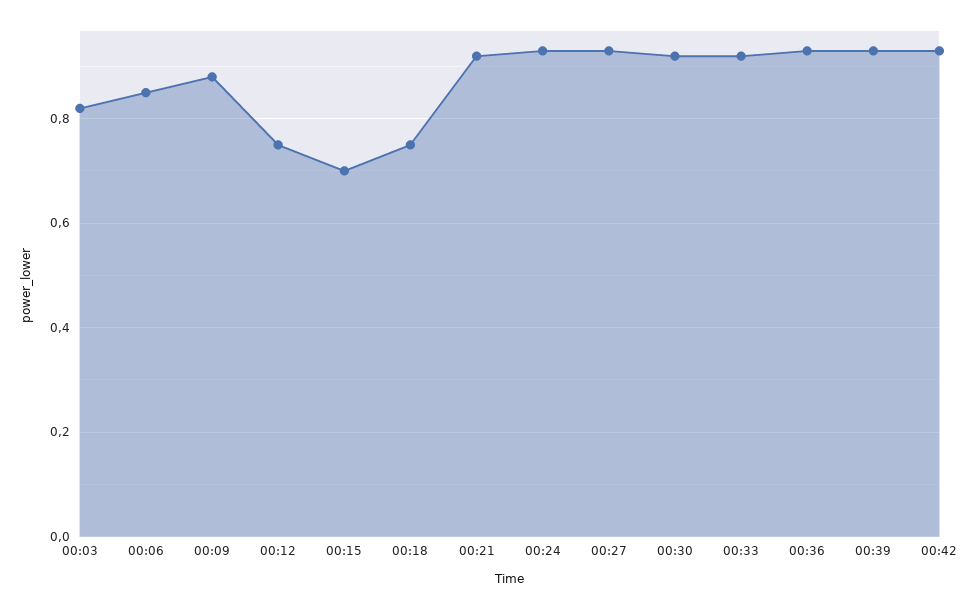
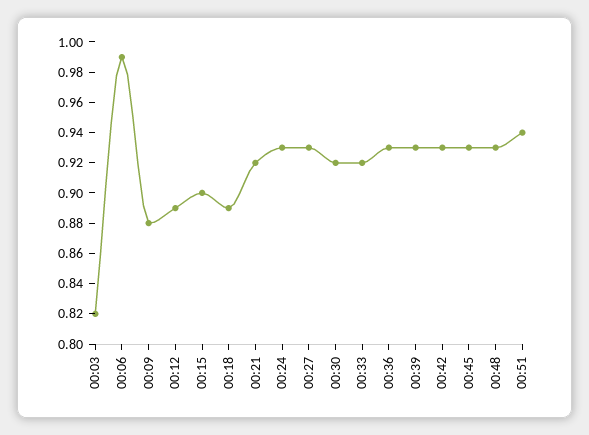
00:06: 0.85 -> 0.99
00:12: 0.75 -> 0.89
00:15: 0.7 -> 0.9
00:18: 0.75 -> 0.89
00:45: none -> 0.93
00:48: none -> 0.93
00:51: none -> 0.94

